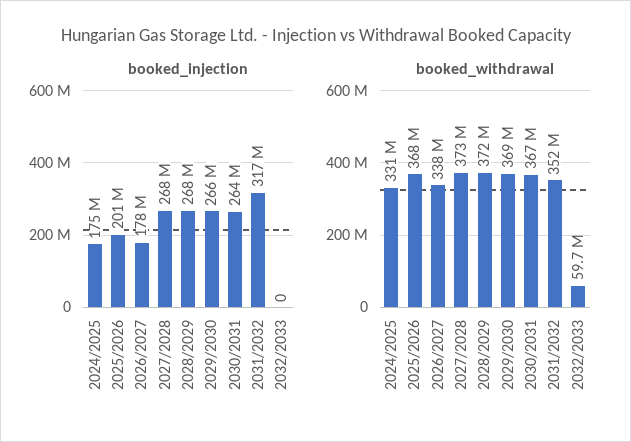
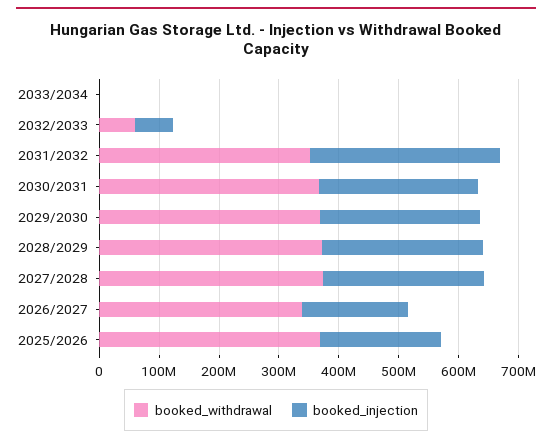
booked_injection, 2024/2025: 175000000 -> none
booked_injection, 2032/2033: 0 -> 60000000
booked_withdrawal, 2024/2025: 331000000 -> none
booked_withdrawal, 2033/2034: none -> 0
booked_injection, 2033/2034: none -> 0

